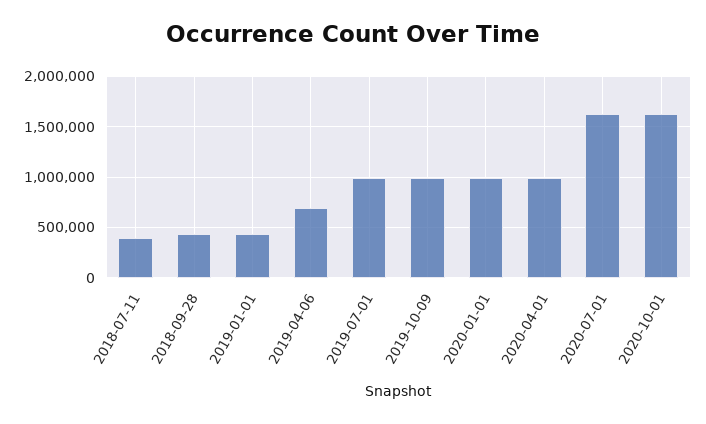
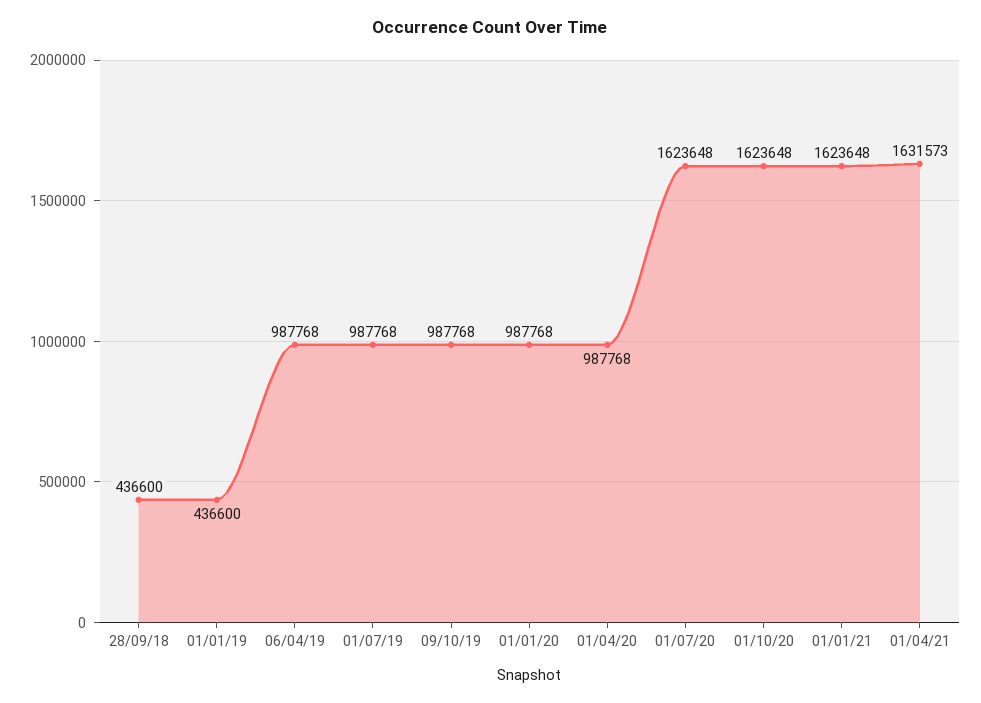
2018-07-11: 400000 -> none
2019-04-06: 700000 -> 987768
01/01/21: none -> 1623648
01/04/21: none -> 1631573

